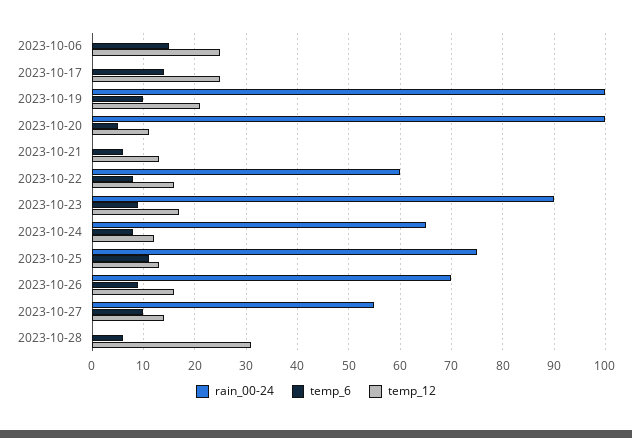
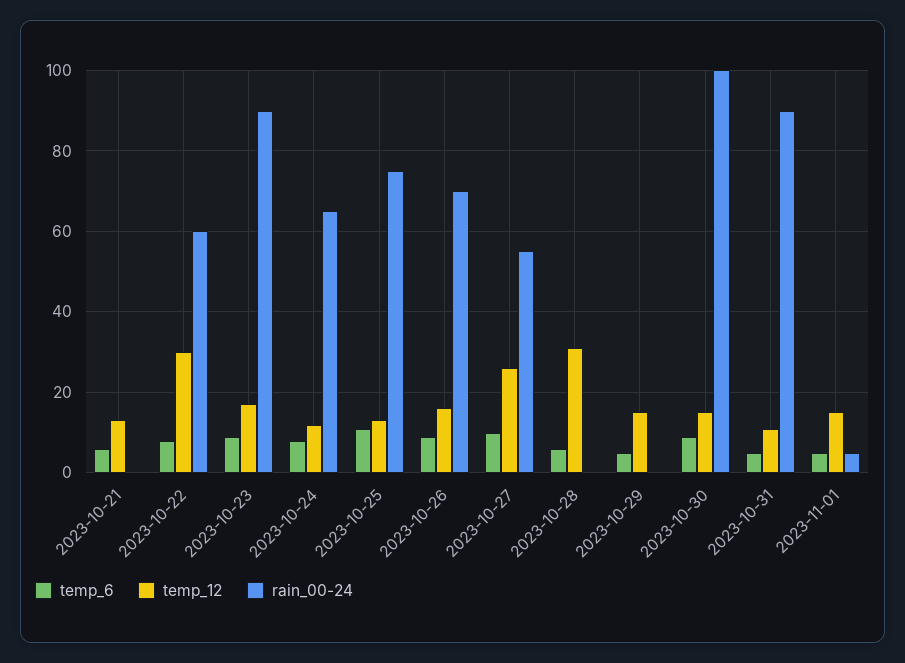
rain_00-24, 2023-10-06: 0 -> none
temp_6, 2023-10-06: 15 -> none
temp_12, 2023-10-06: 25 -> none
rain_00-24, 2023-10-17: 0 -> none
temp_6, 2023-10-17: 15 -> none
temp_12, 2023-10-17: 25 -> none
rain_00-24, 2023-10-19: 100 -> none
temp_6, 2023-10-19: 10 -> none
temp_12, 2023-10-19: 20 -> none
rain_00-24, 2023-10-20: 100 -> none
temp_6, 2023-10-20: 5 -> none
temp_12, 2023-10-20: 10 -> none
temp_12, 2023-10-22: 15 -> 30
temp_12, 2023-10-27: 15 -> 25
temp_6, 2023-10-29: none -> 5
temp_12, 2023-10-29: none -> 15
rain_00-24, 2023-10-29: none -> 0
temp_6, 2023-10-30: none -> 10
temp_12, 2023-10-30: none -> 15
rain_00-24, 2023-10-30: none -> 100
temp_6, 2023-10-31: none -> 5
temp_12, 2023-10-31: none -> 10
rain_00-24, 2023-10-31: none -> 90
temp_6, 2023-11-01: none -> 5
temp_12, 2023-11-01: none -> 15
rain_00-24, 2023-11-01: none -> 5

